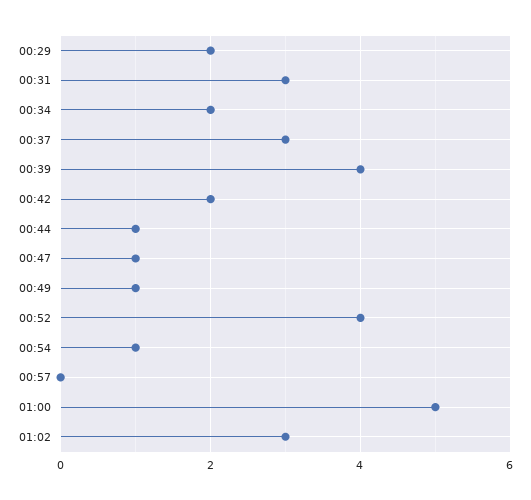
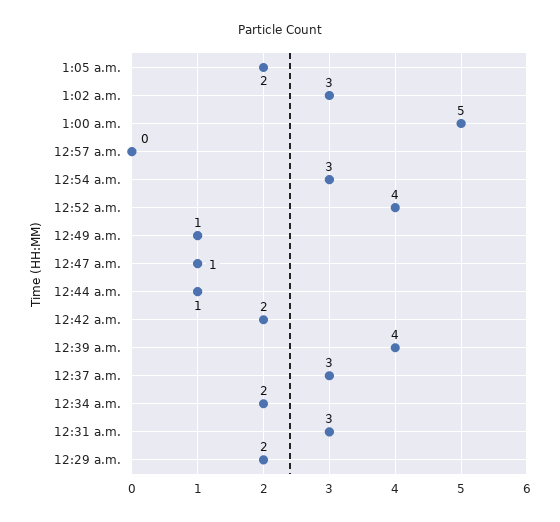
00:54: 1 -> 3
1:05 a.m.: none -> 2

